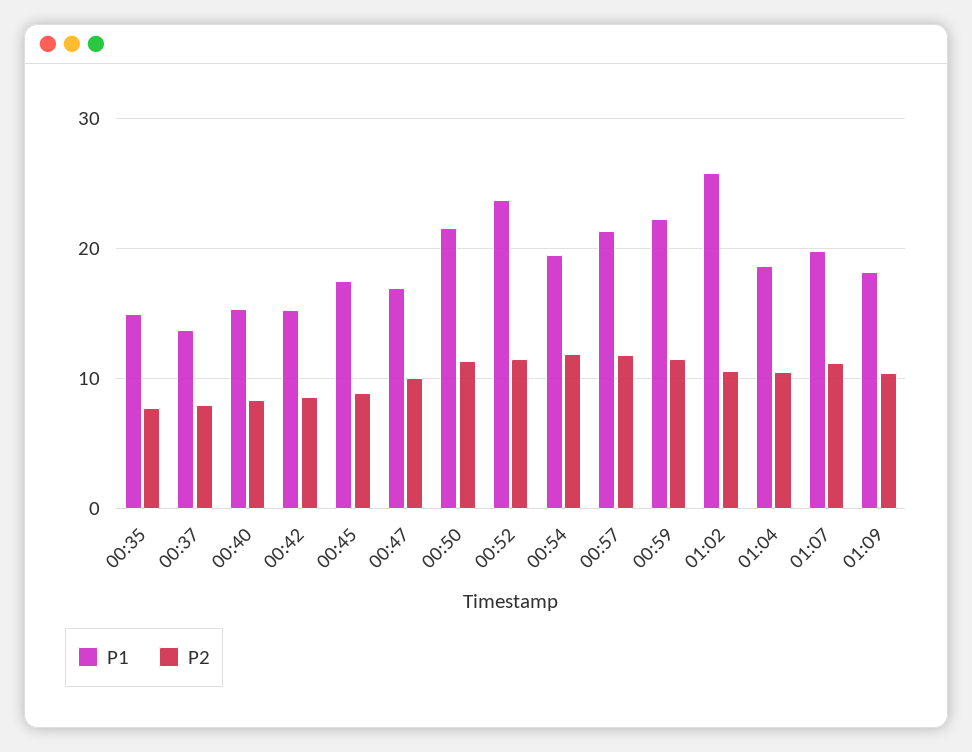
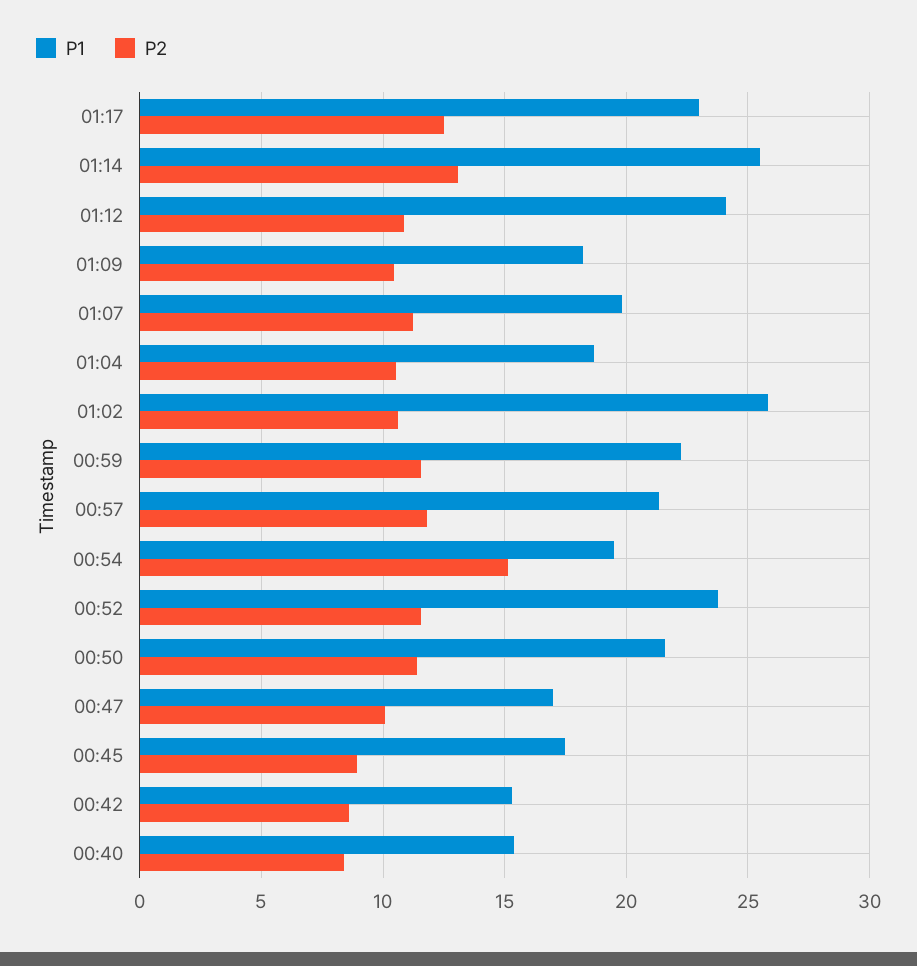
P1, 00:35: 15 -> none
P2, 00:35: 8 -> none
P1, 00:37: 14 -> none
P2, 00:37: 8 -> none
P2, 00:54: 12 -> 15
P1, 01:17: none -> 23
P2, 01:17: none -> 12.5
P1, 01:14: none -> 25.5
P2, 01:14: none -> 13
P1, 01:12: none -> 24
P2, 01:12: none -> 11

